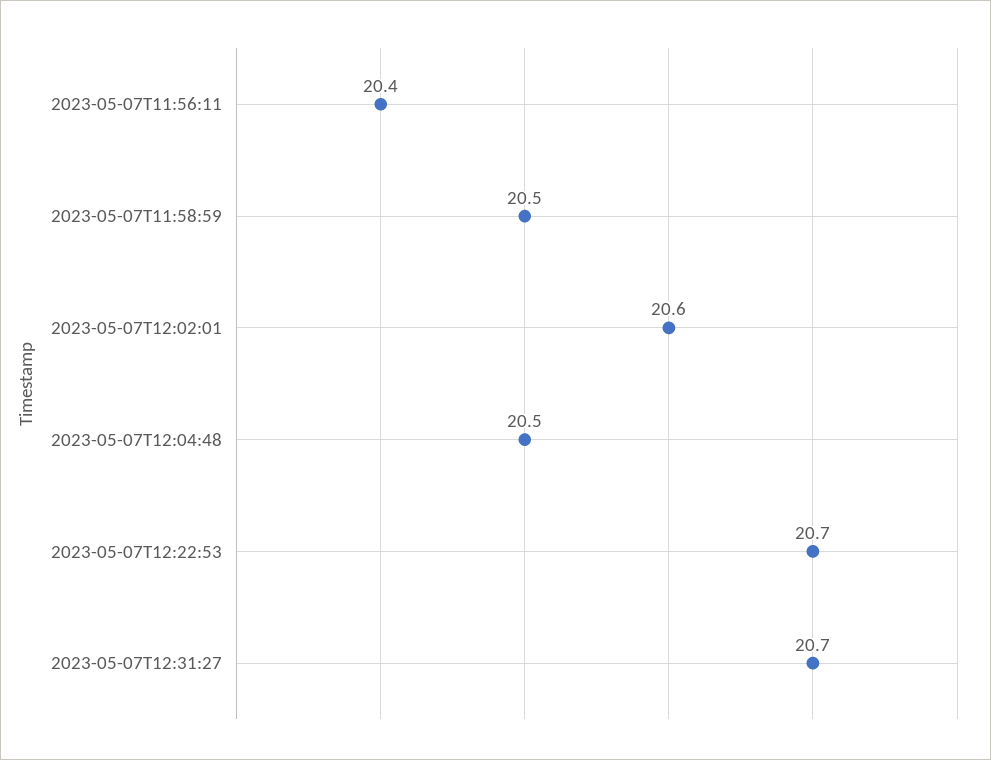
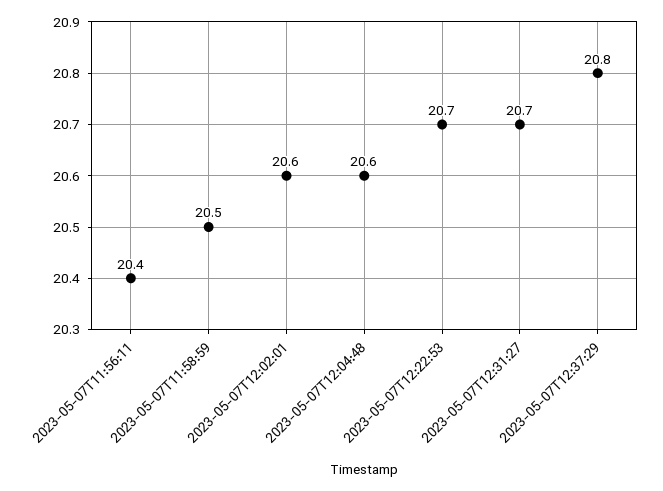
2023-05-07T12:04:48: 20.5 -> 20.6
2023-05-07T12:37:29: none -> 20.8

